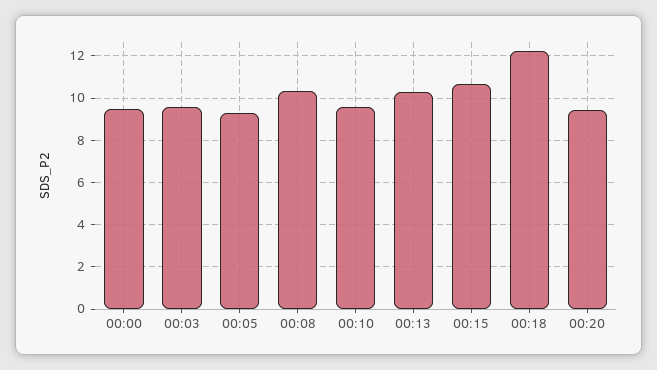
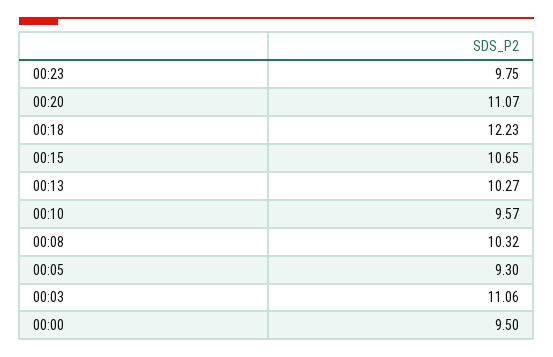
00:03: 9.5 -> 11.06
00:20: 9.5 -> 11.07
00:23: none -> 9.75

